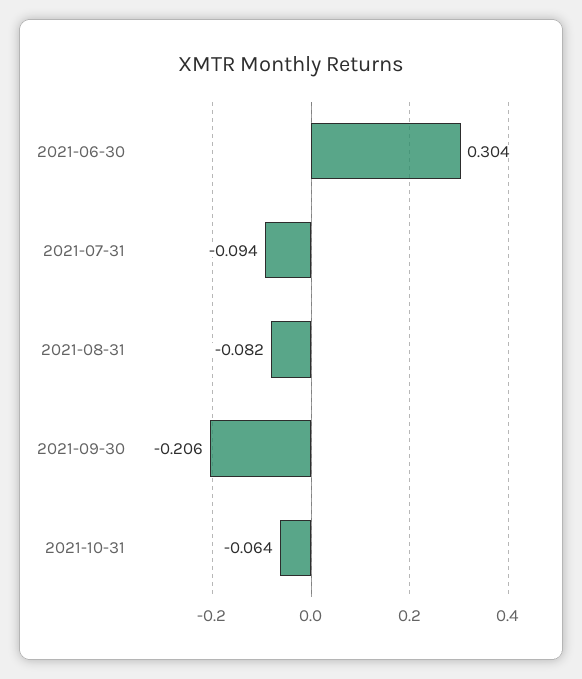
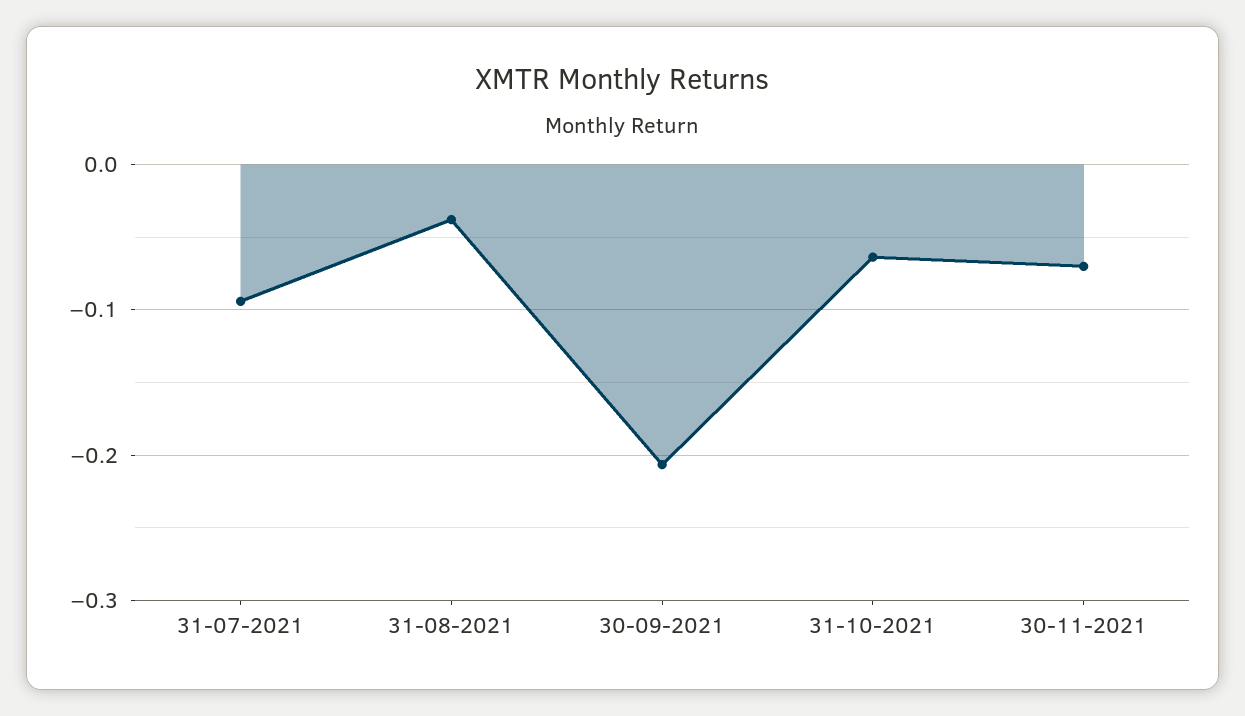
2021-06-30: 0.304 -> none
2021-08-31: -0.082 -> -0.04
30-11-2021: none -> -0.07

